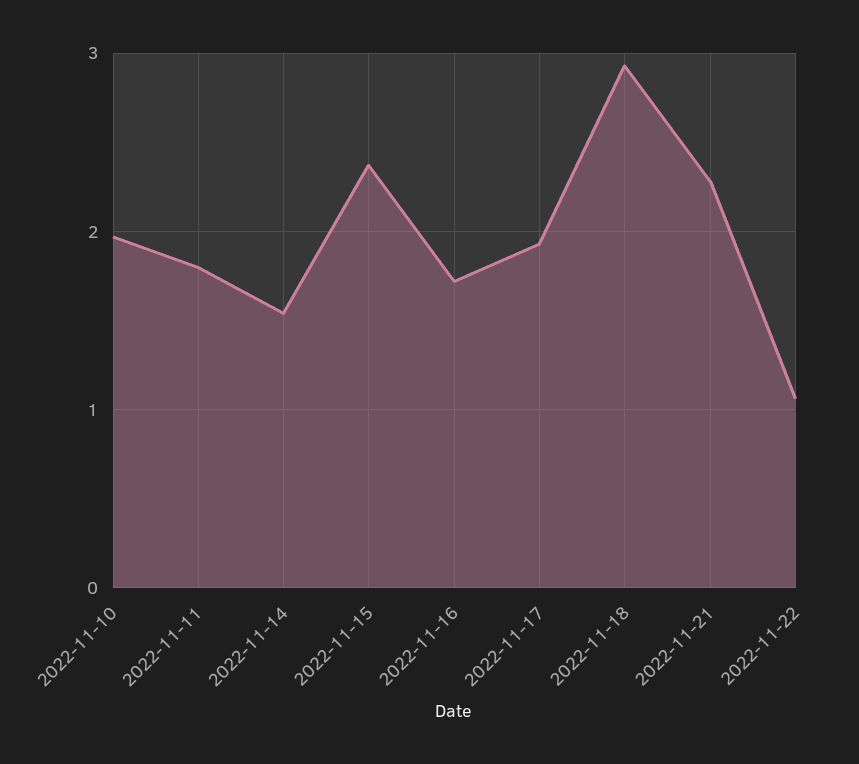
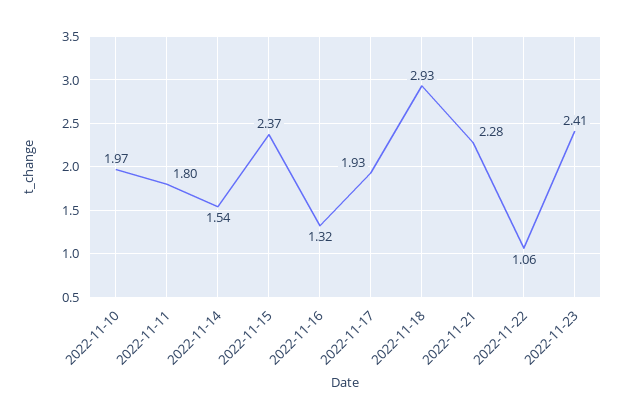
2022-11-16: 1.7 -> 1.32
2022-11-23: none -> 2.41

